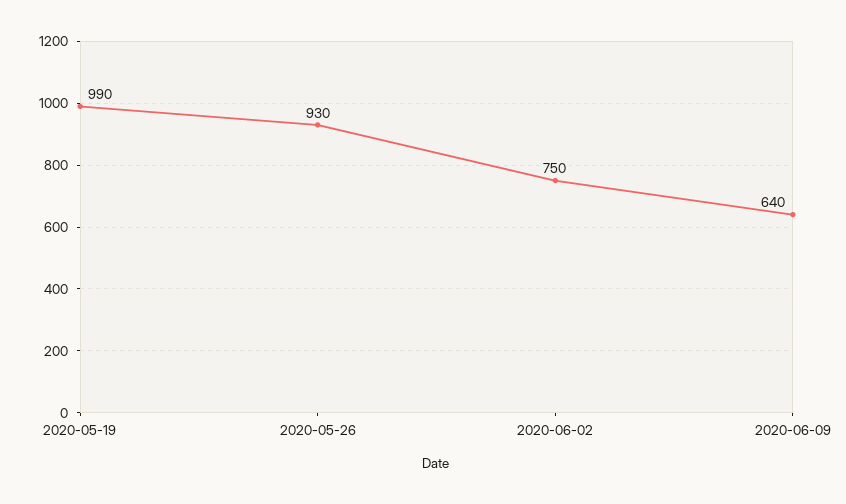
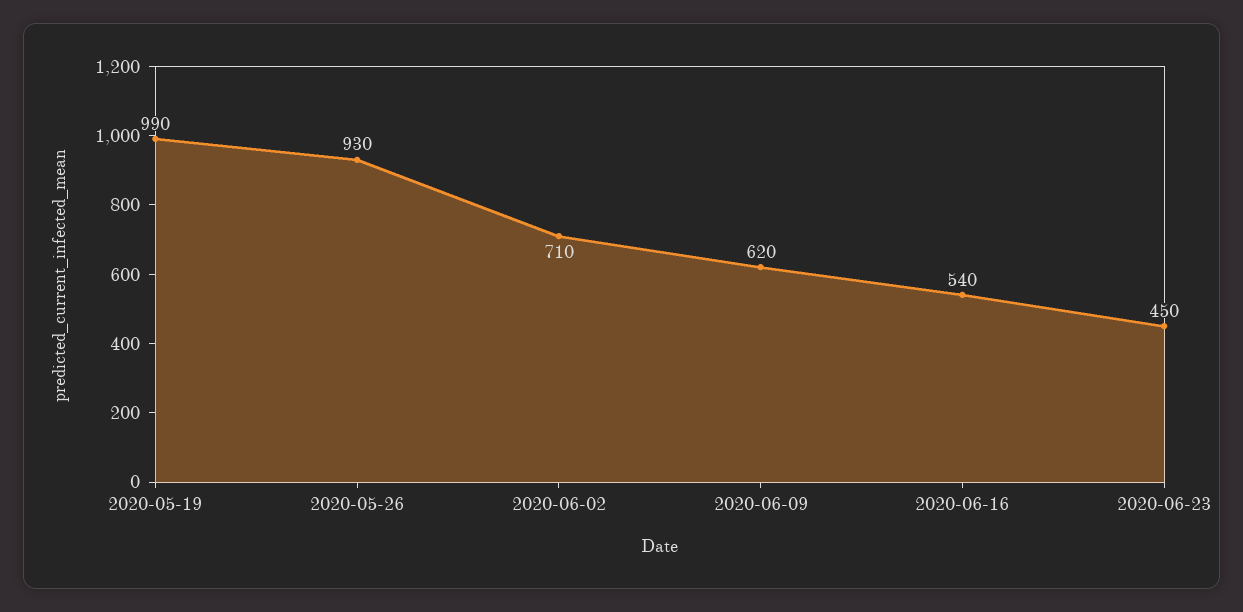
2020-06-02: 750 -> 710
2020-06-09: 640 -> 620
2020-06-16: none -> 540
2020-06-23: none -> 450

